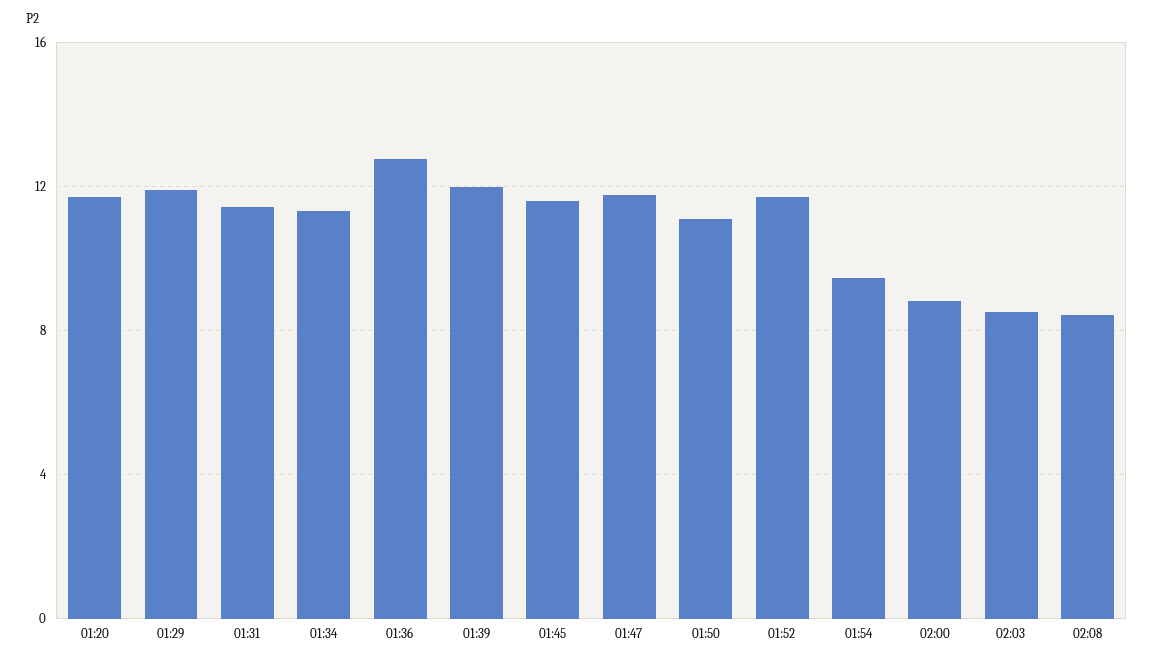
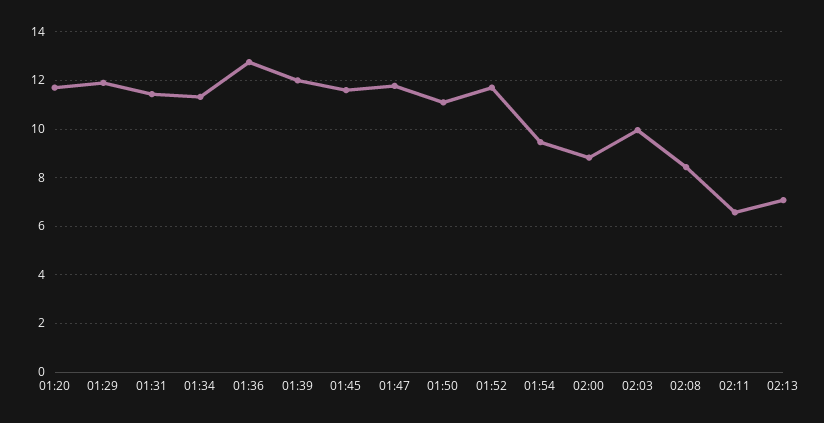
02:03: 8.5 -> 10
02:11: none -> 6.5
02:13: none -> 7

